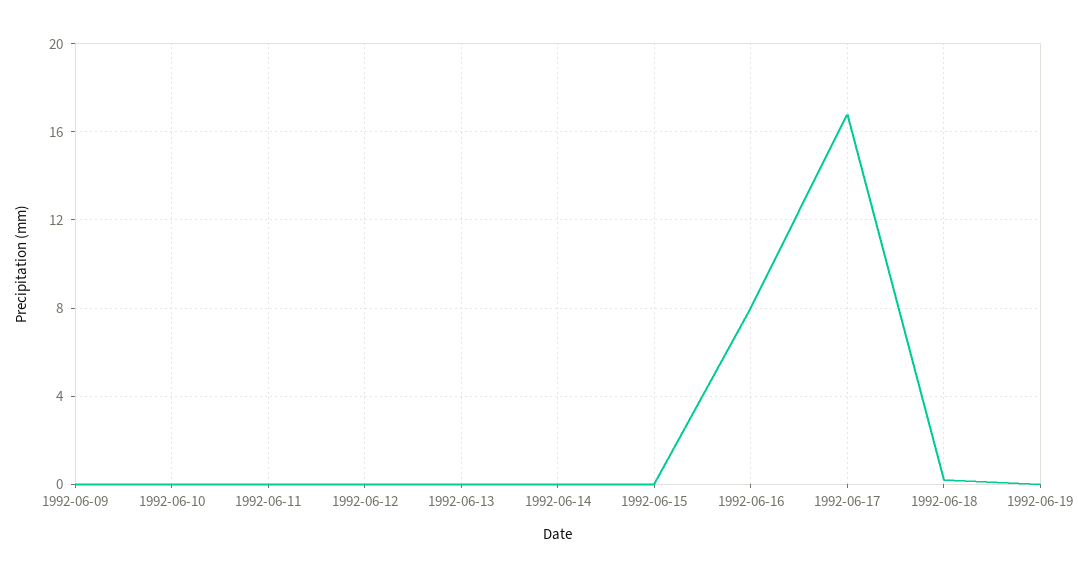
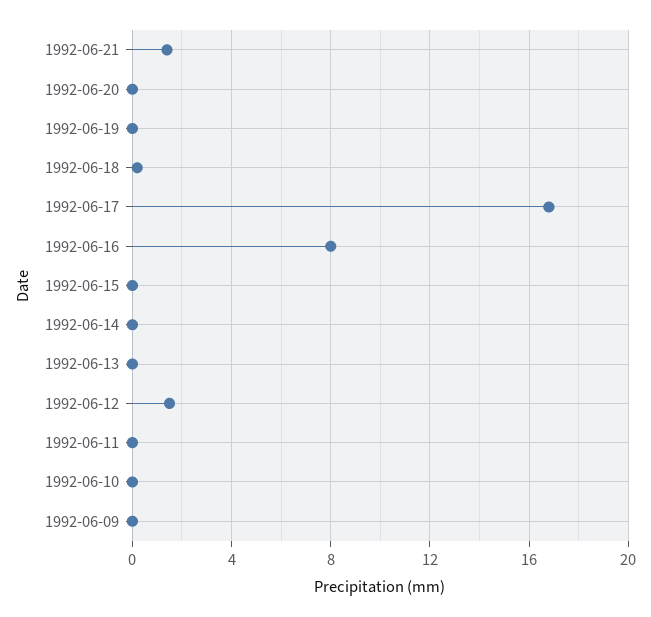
1992-06-12: 0 -> 1.5
1992-06-21: none -> 1.5
1992-06-20: none -> 0

